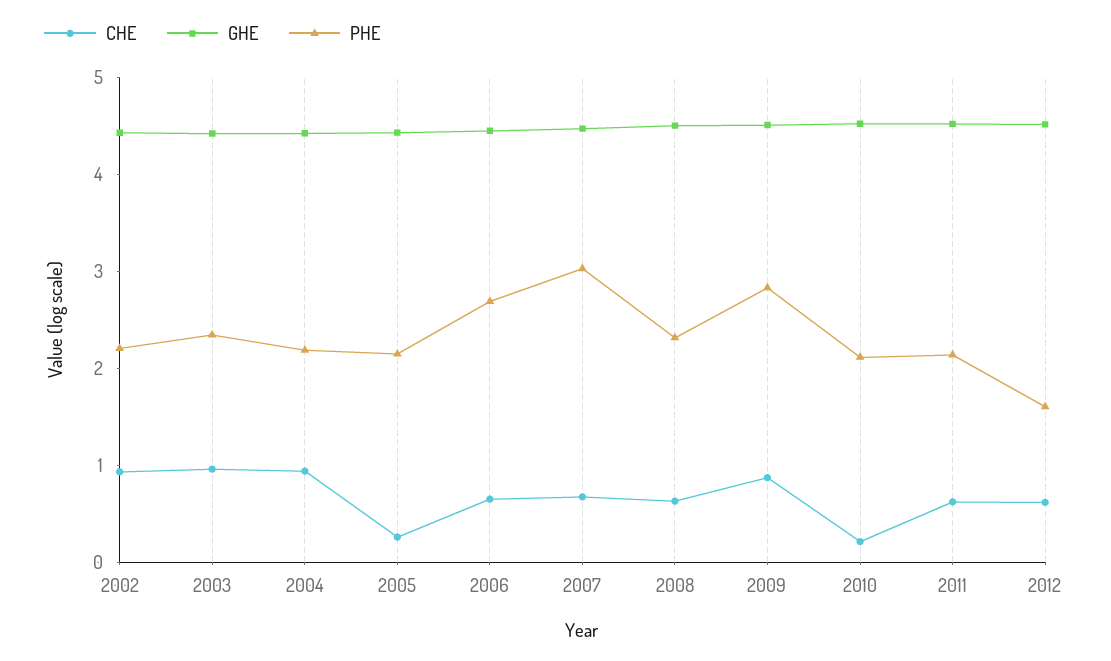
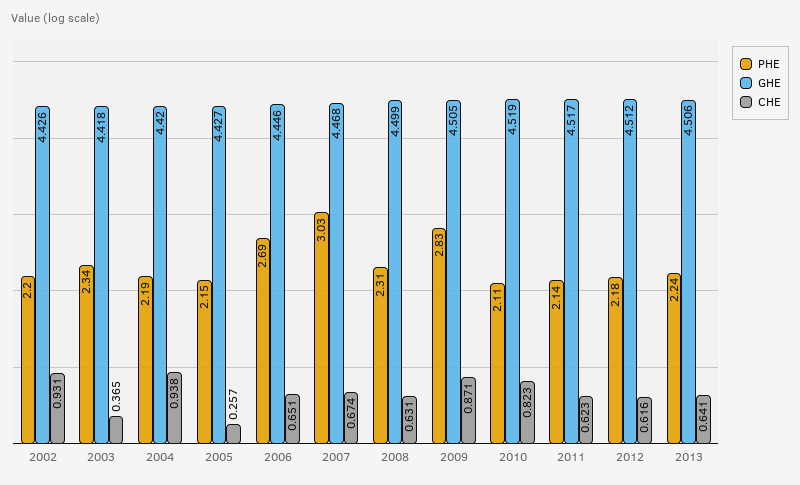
CHE, 2003: 1 -> 0.365
CHE, 2010: 0.2 -> 0.823
PHE, 2012: 1.6 -> 2.18
PHE, 2013: none -> 2.24
GHE, 2013: none -> 4.506
CHE, 2013: none -> 0.641

